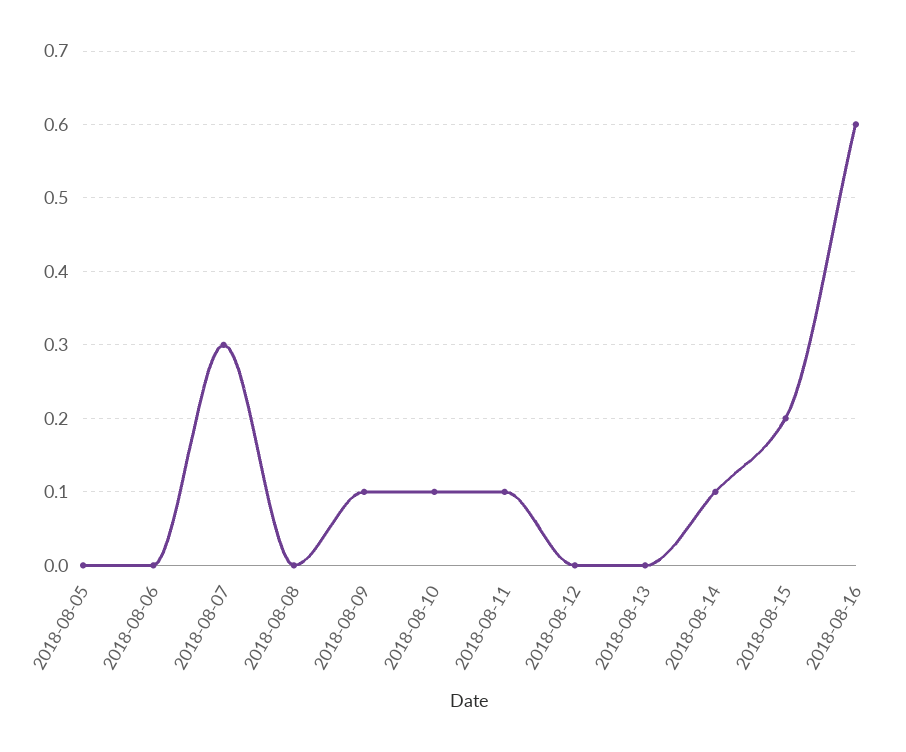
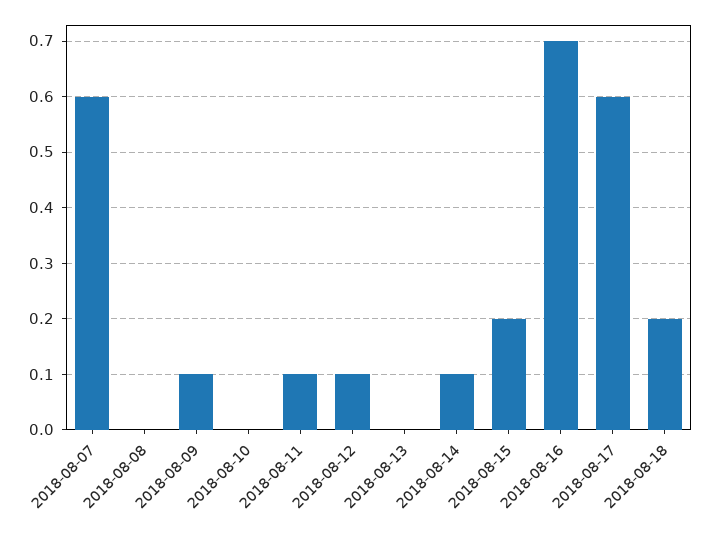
2018-08-05: 0 -> none
2018-08-06: 0 -> none
2018-08-07: 0.3 -> 0.6
2018-08-10: 0.1 -> 0
2018-08-12: 0 -> 0.1
2018-08-16: 0.6 -> 0.7
2018-08-17: none -> 0.6
2018-08-18: none -> 0.2

